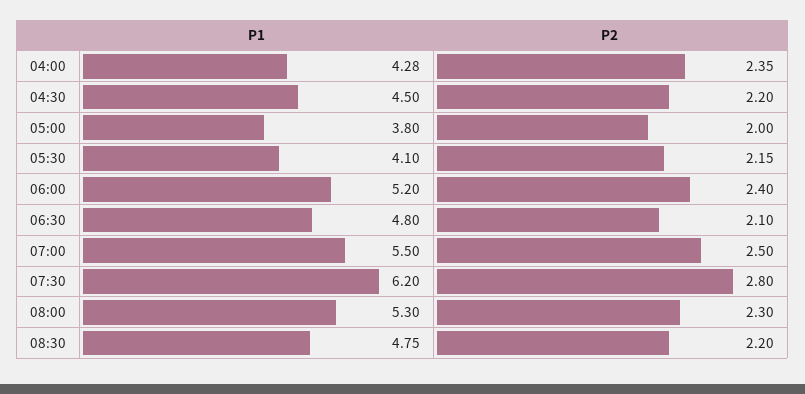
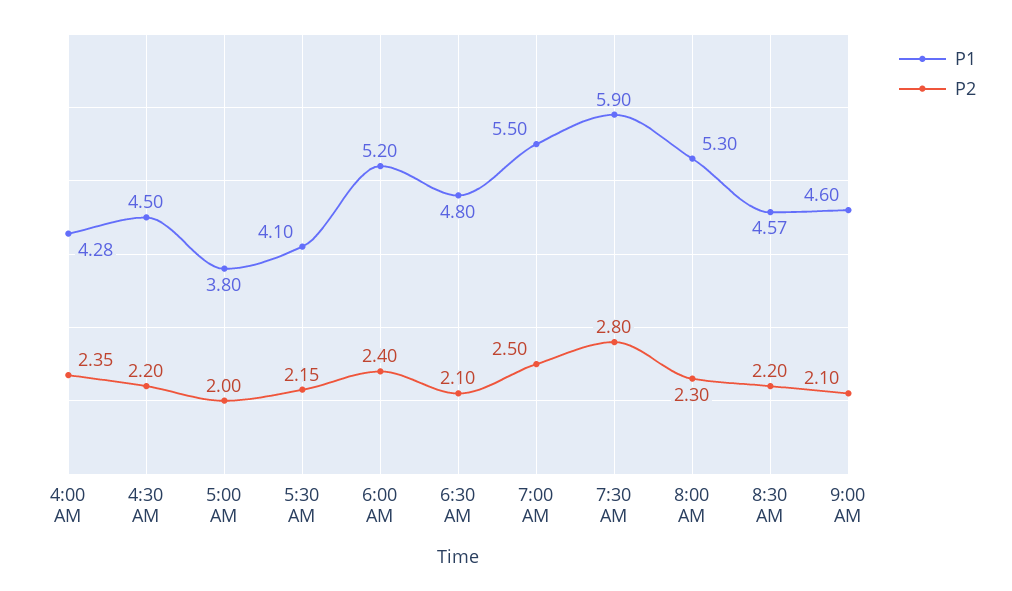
P1, 07:30: 6.2 -> 5.9
P1, 08:30: 4.75 -> 4.57
P1, 9:00 AM: none -> 4.6
P2, 9:00 AM: none -> 2.1

